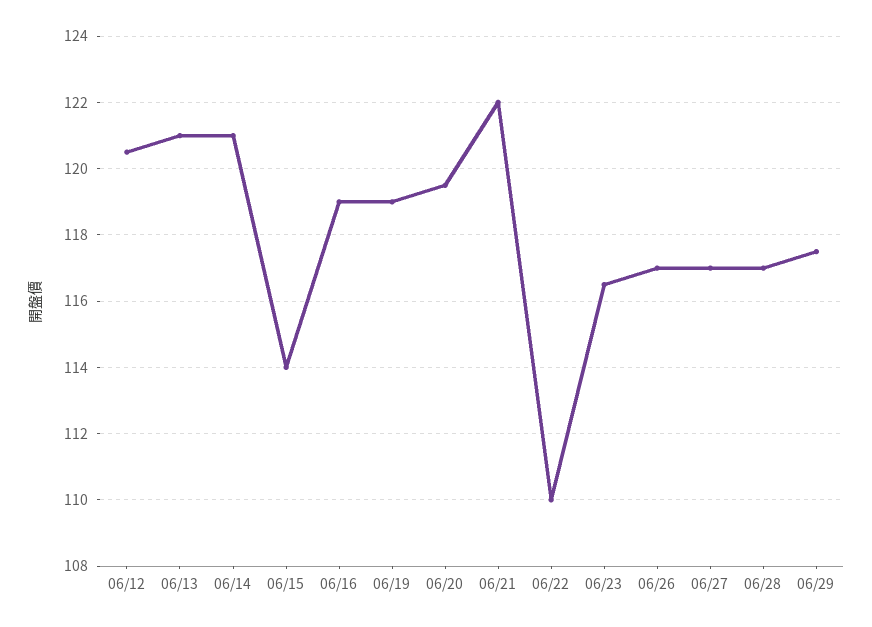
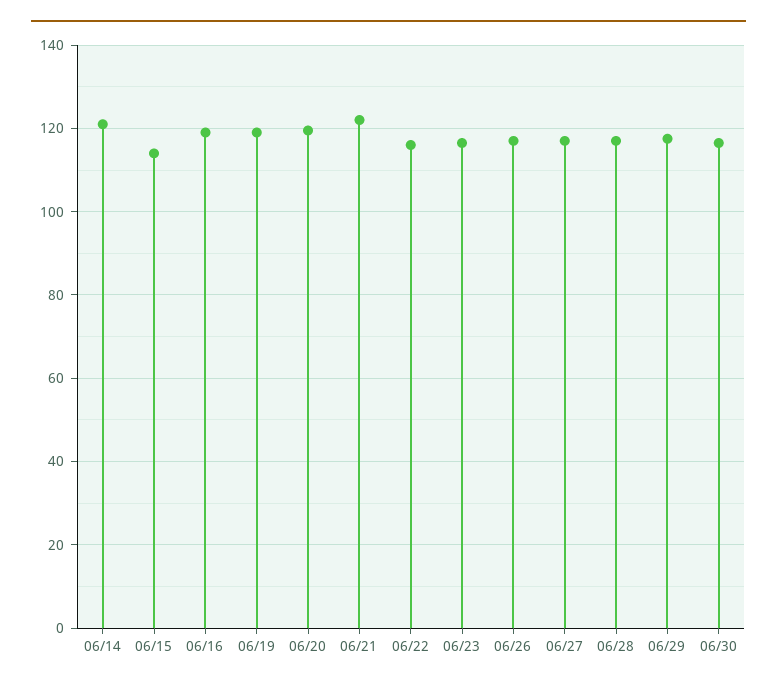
06/12: 120.5 -> none
06/13: 121 -> none
06/22: 110 -> 116
06/30: none -> 116

